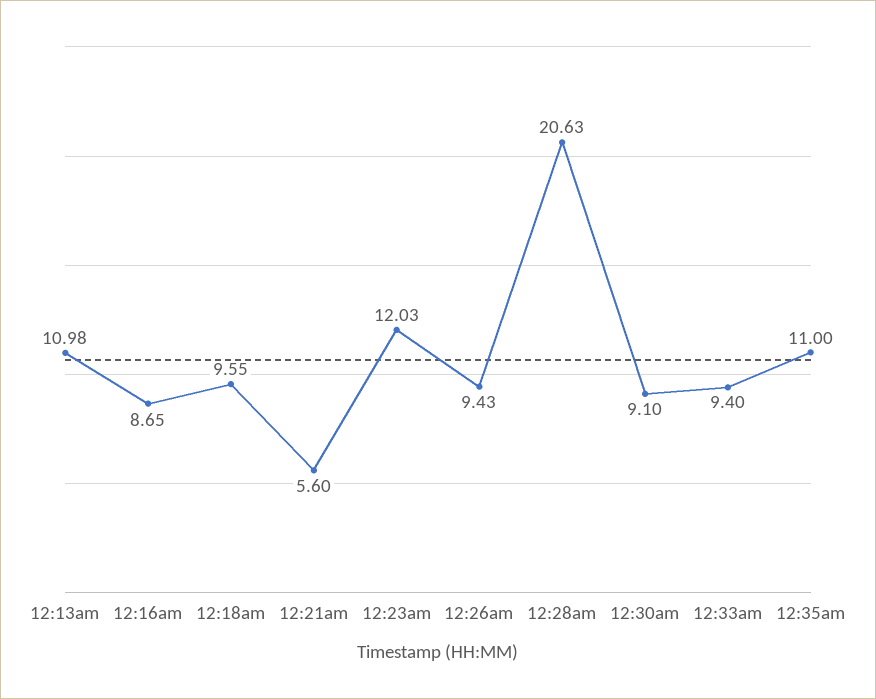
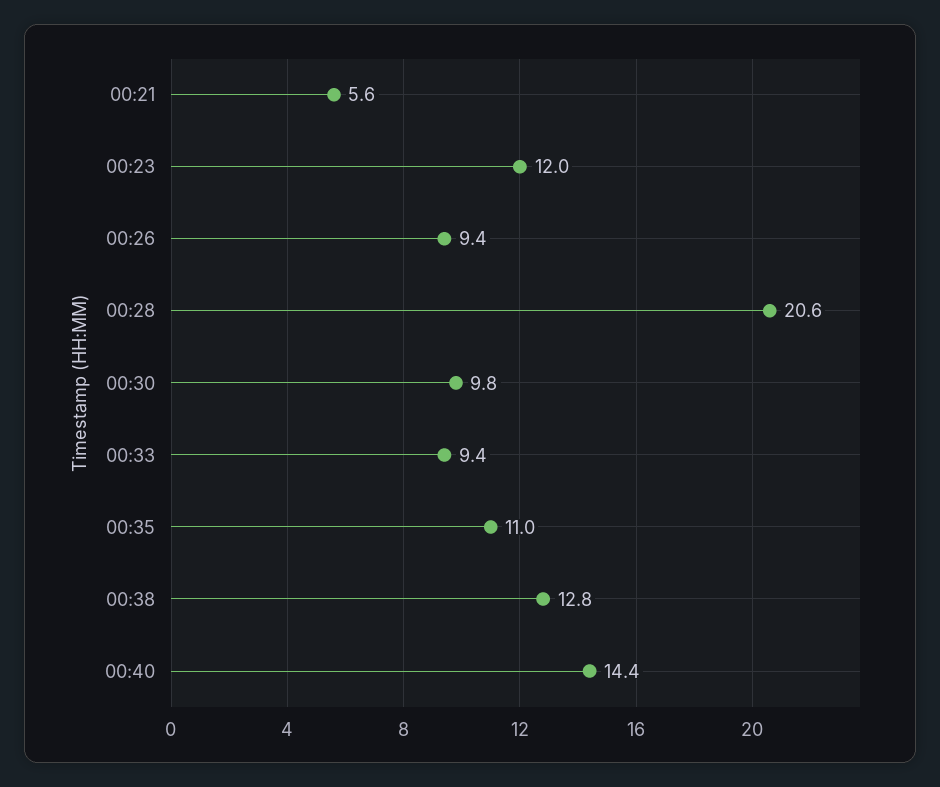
12:13am: 10.98 -> none
12:16am: 8.65 -> none
12:18am: 9.55 -> none
12:30am: 9.1 -> 9.8
00:38: none -> 12.8
00:40: none -> 14.4

